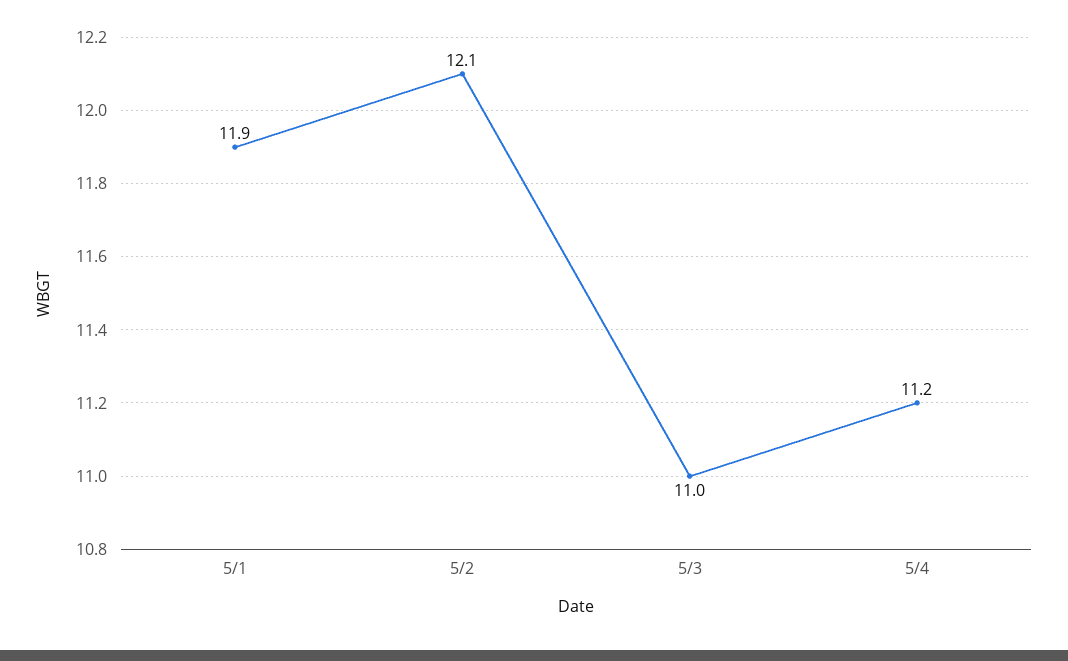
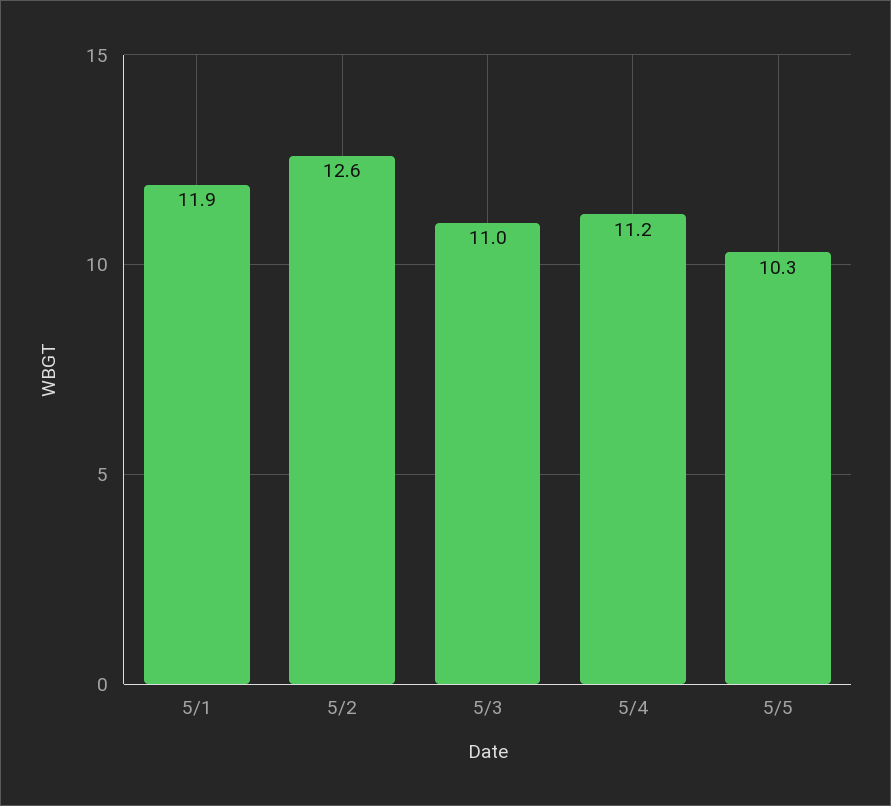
5/2: 12.1 -> 12.6
5/5: none -> 10.3

